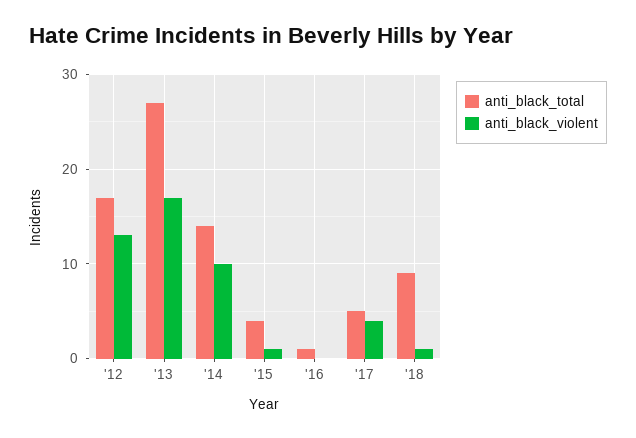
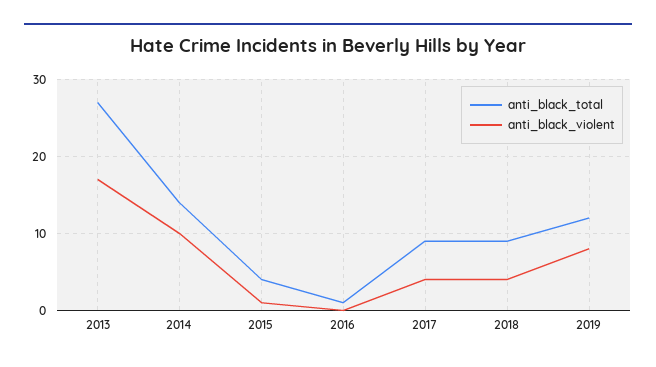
anti_black_total, '12: 17 -> none
anti_black_violent, '12: 13 -> none
anti_black_total, '17: 5 -> 9
anti_black_violent, '18: 1 -> 4
anti_black_total, 2019: none -> 12
anti_black_violent, 2019: none -> 8

